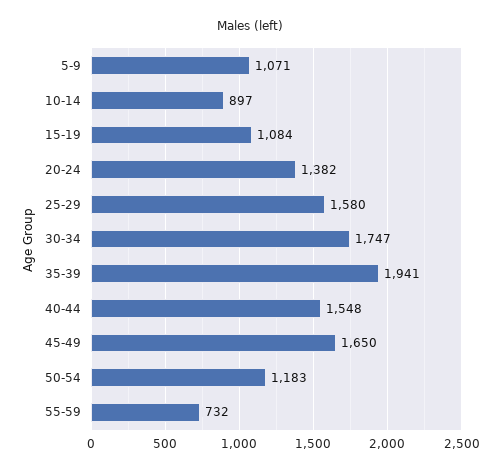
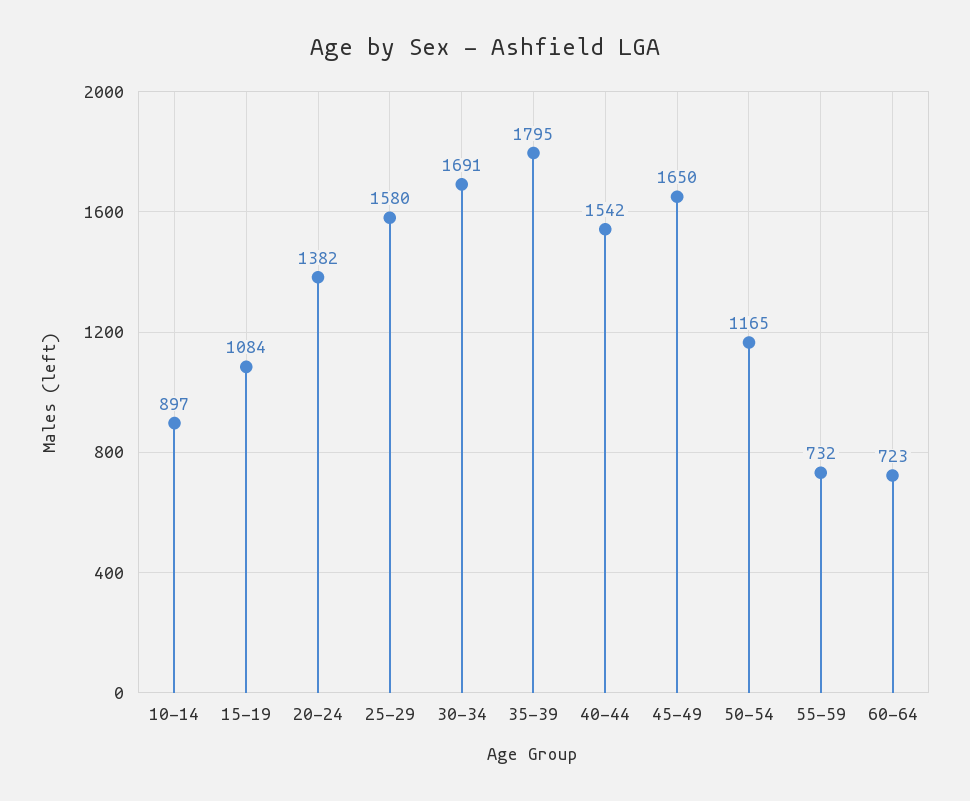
5-9: 1071 -> none
30-34: 1747 -> 1691
35-39: 1941 -> 1795
40-44: 1548 -> 1542
50-54: 1183 -> 1165
60-64: none -> 723

